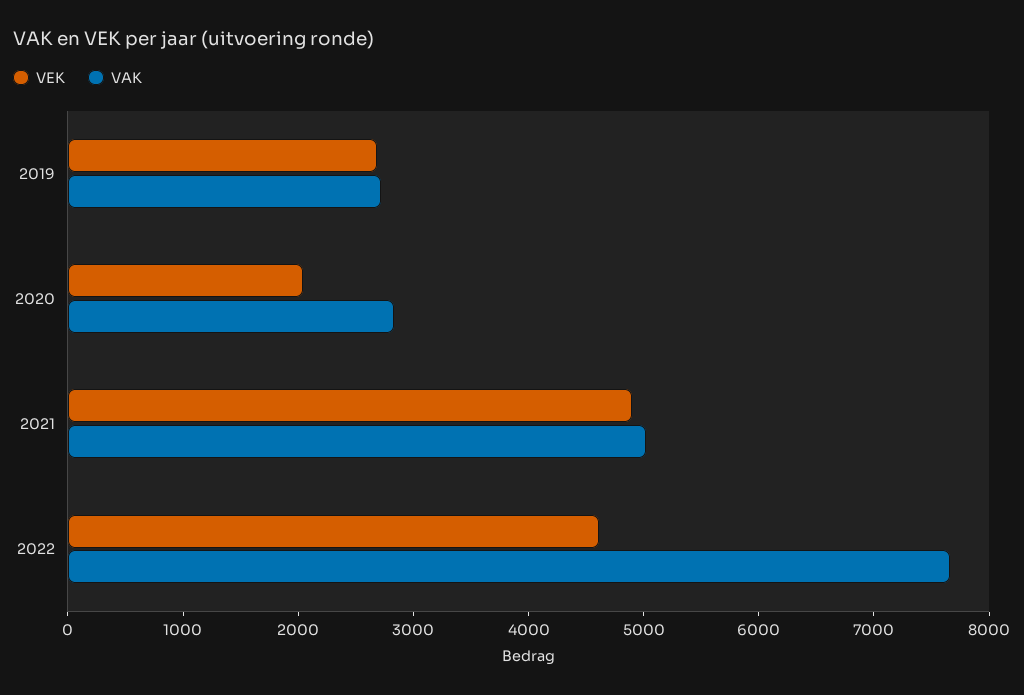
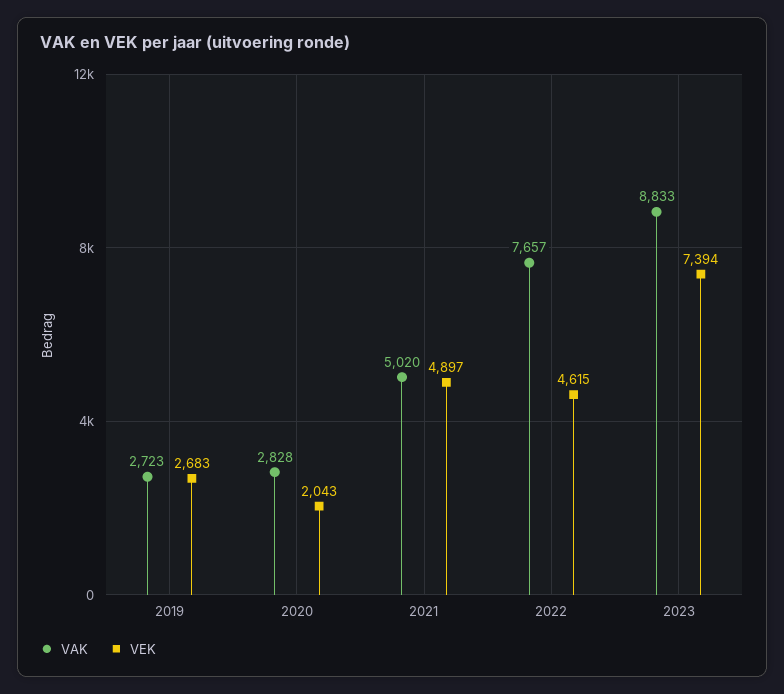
VAK, 2023: none -> 8833
VEK, 2023: none -> 7394

